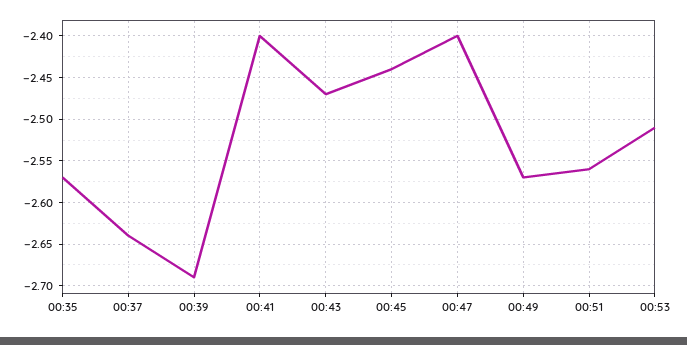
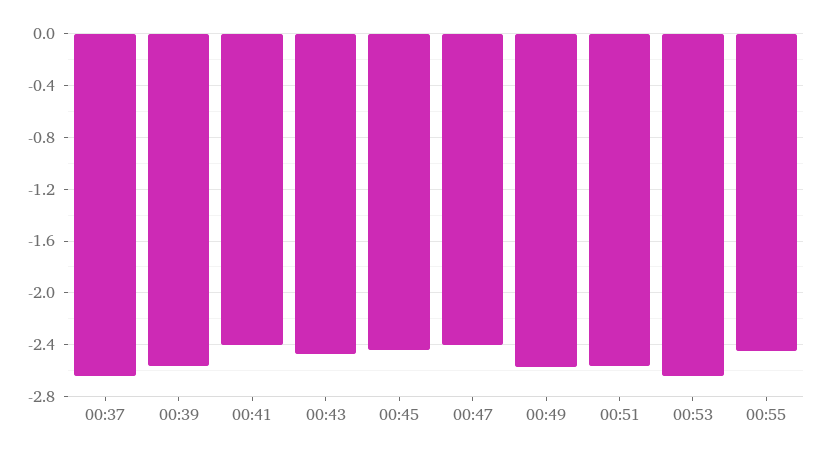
00:35: -2.57 -> none
00:39: -2.69 -> -2.55
00:53: -2.51 -> -2.65
00:55: none -> -2.45

